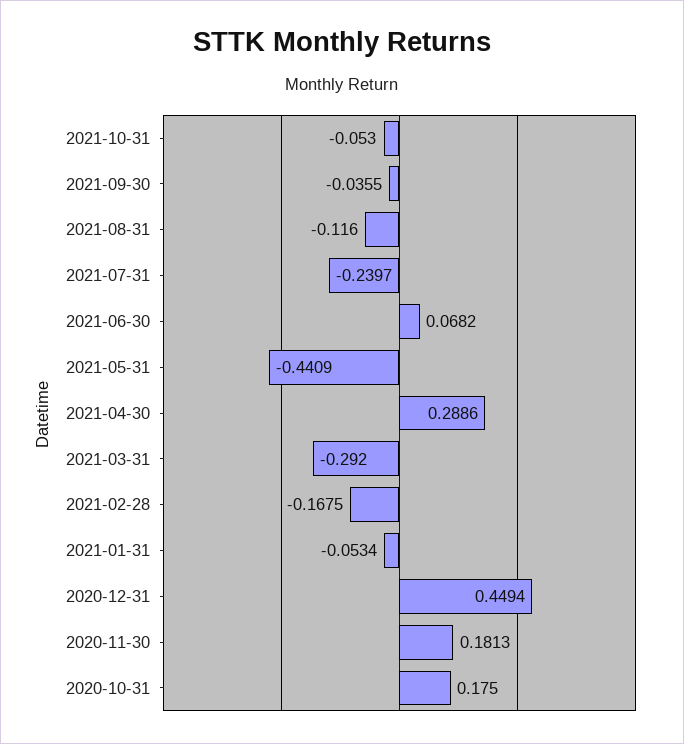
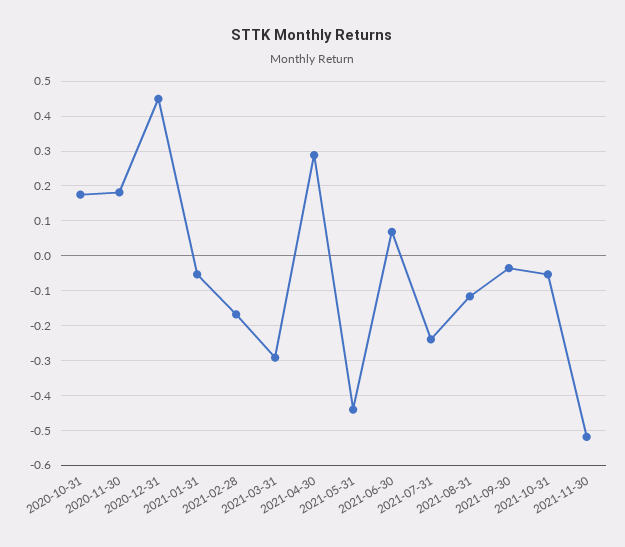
2021-11-30: none -> -0.52

